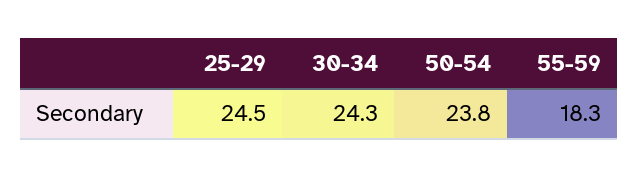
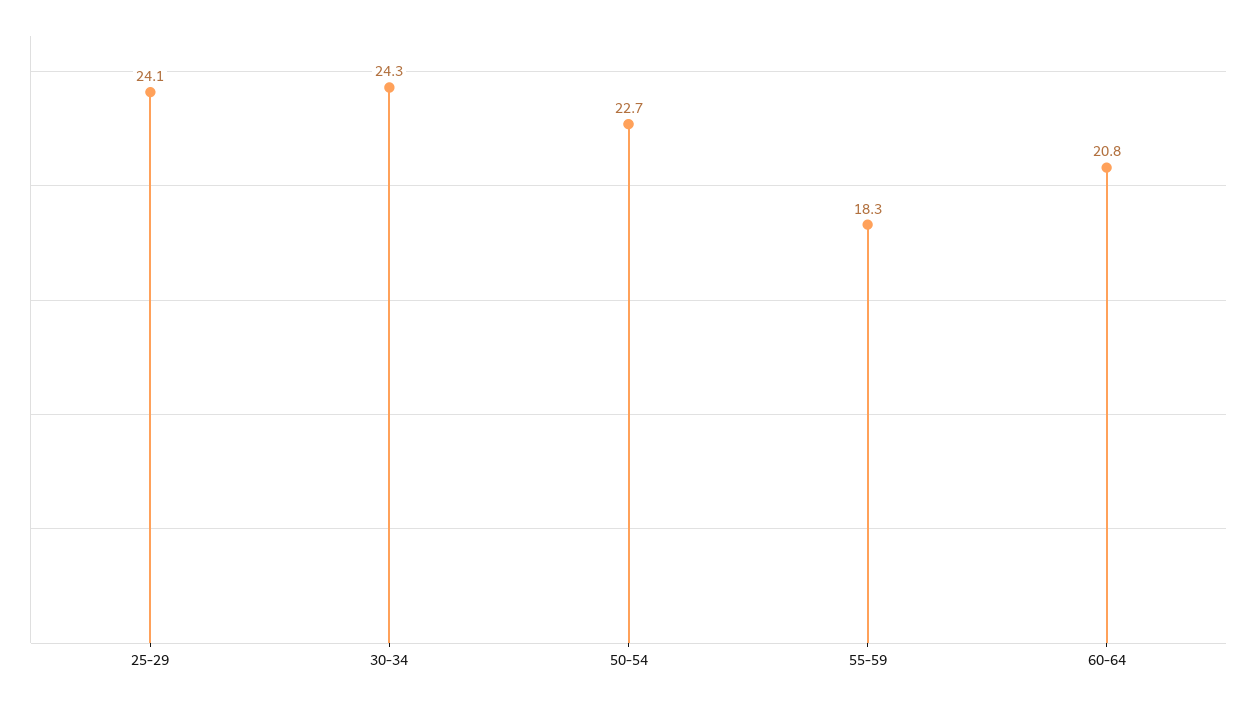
25-29: 24.5 -> 24.1
50-54: 23.8 -> 22.7
60-64: none -> 20.8

